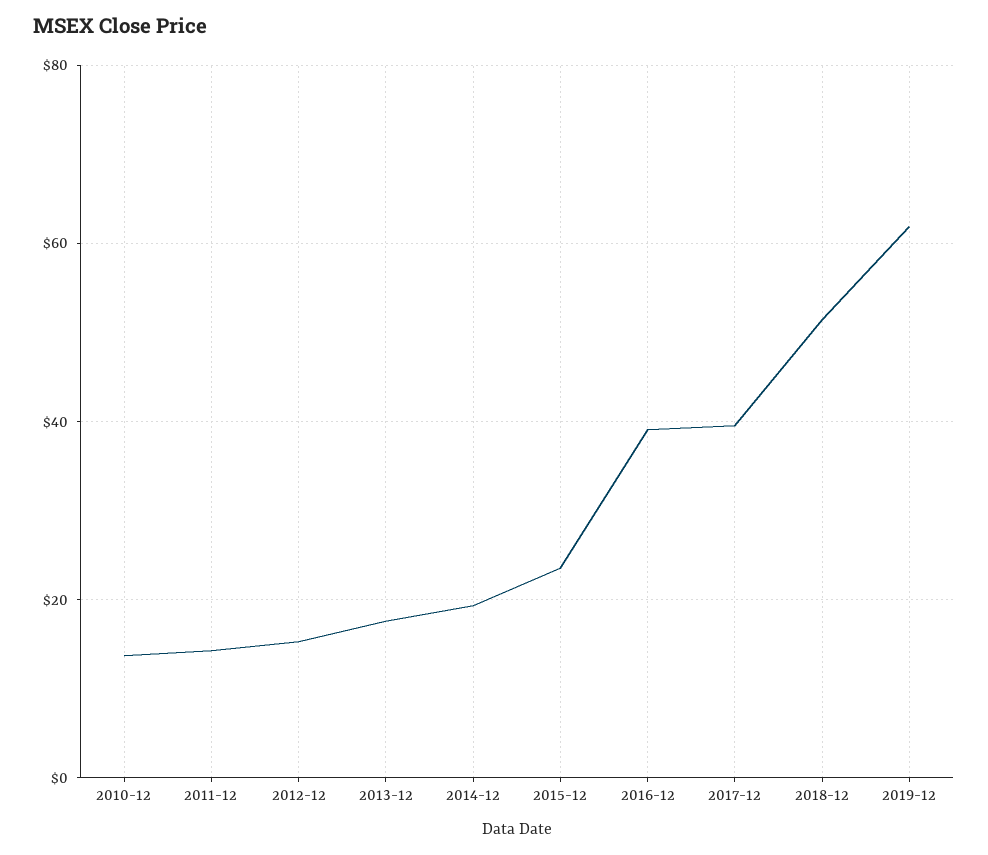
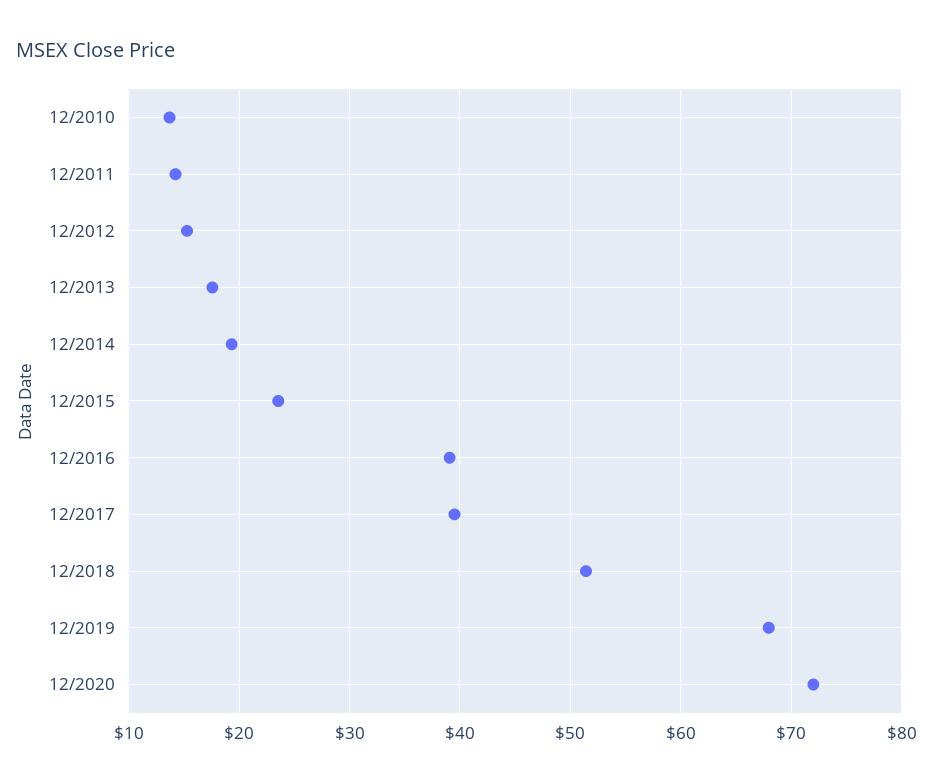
2019-12: 62 -> 68
12/2020: none -> 72

